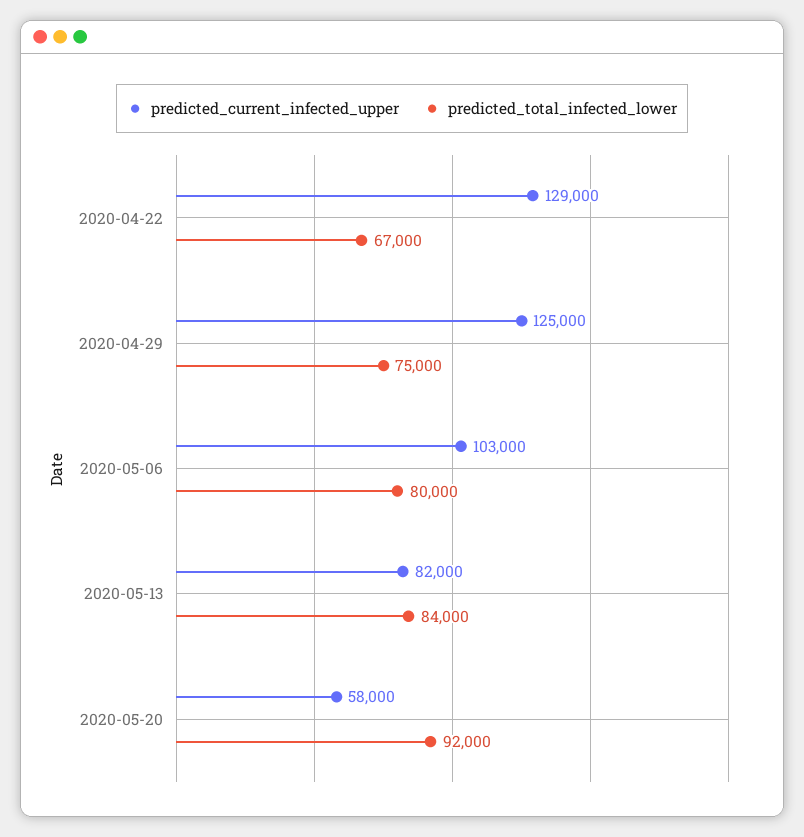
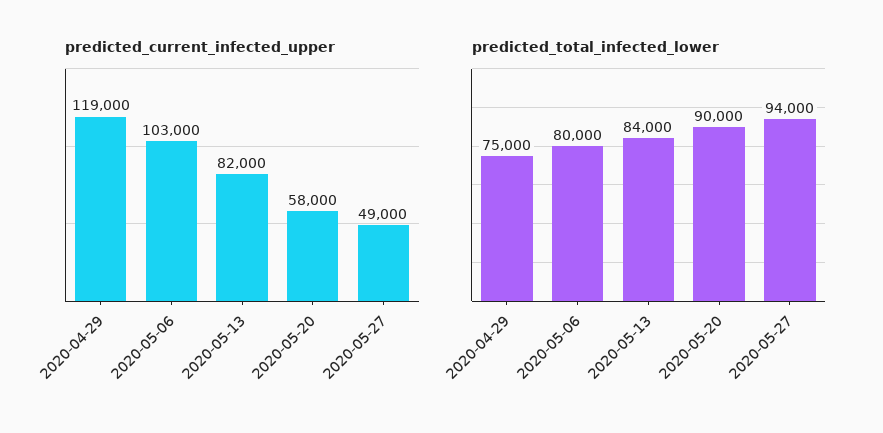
predicted_current_infected_upper, 2020-04-22: 129000 -> none
predicted_total_infected_lower, 2020-04-22: 67000 -> none
predicted_current_infected_upper, 2020-04-29: 125000 -> 119000
predicted_total_infected_lower, 2020-05-20: 92000 -> 90000
predicted_current_infected_upper, 2020-05-27: none -> 49000
predicted_total_infected_lower, 2020-05-27: none -> 94000

